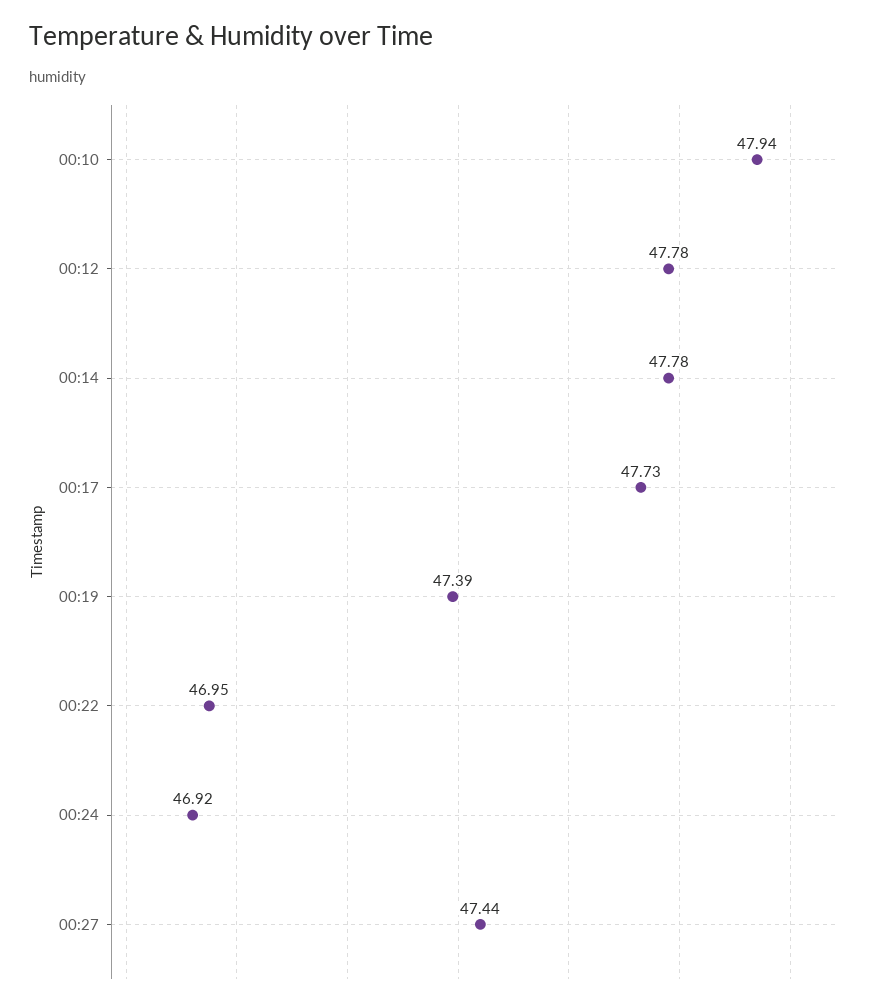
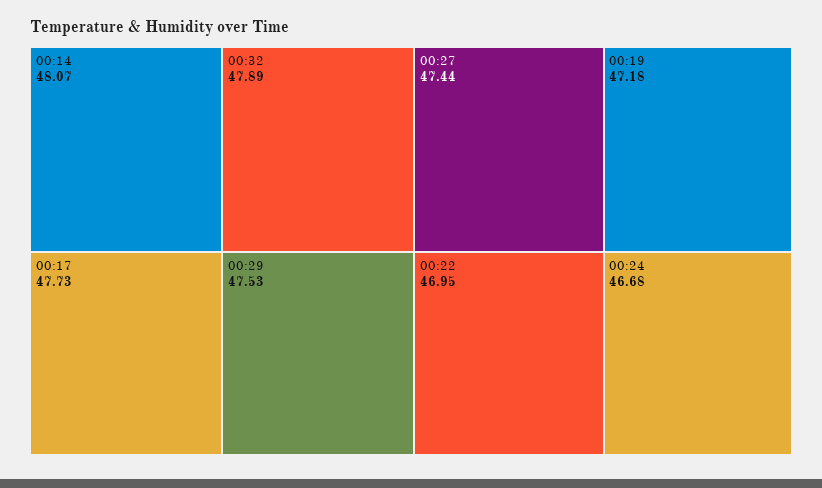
00:10: 47.94 -> none
00:12: 47.78 -> none
00:14: 47.78 -> 48.07
00:19: 47.39 -> 47.18
00:24: 46.92 -> 46.68
00:32: none -> 47.89
00:29: none -> 47.53

